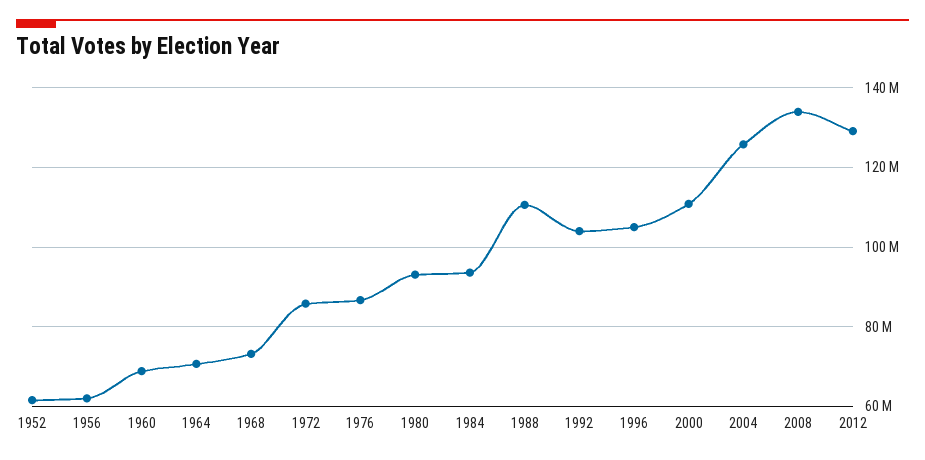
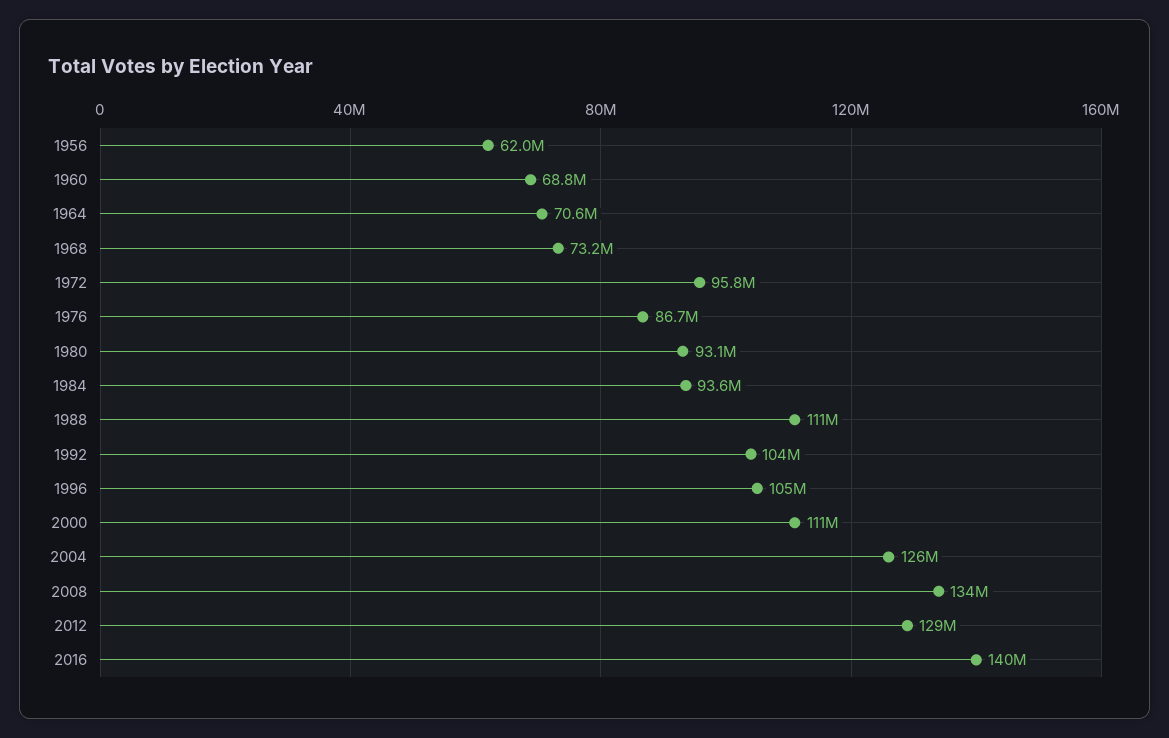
1952: 62000000 -> none
1972: 86000000 -> 95800000
2016: none -> 140000000

